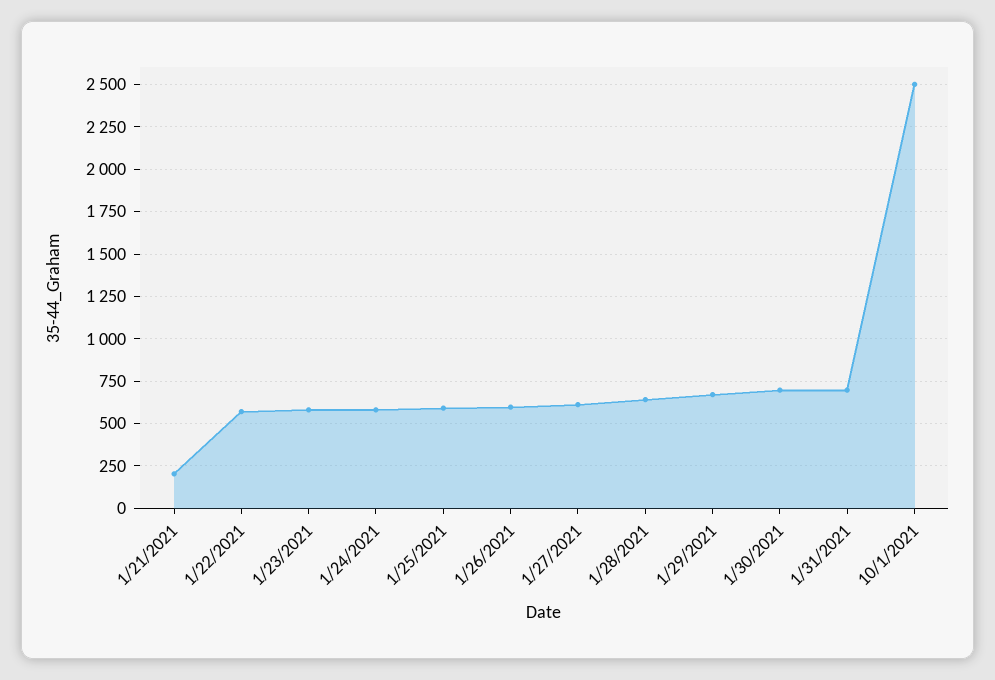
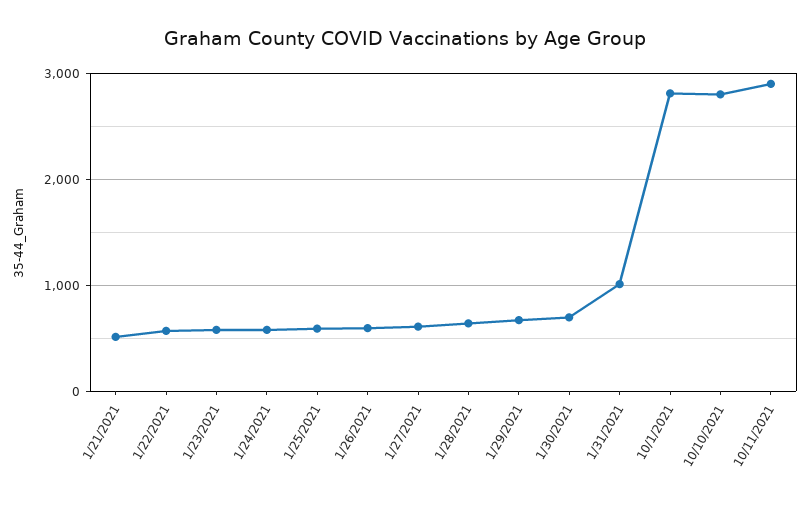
1/21/2021: 200 -> 500
1/31/2021: 700 -> 1000
10/1/2021: 2500 -> 2800
10/10/2021: none -> 2800
10/11/2021: none -> 2900

